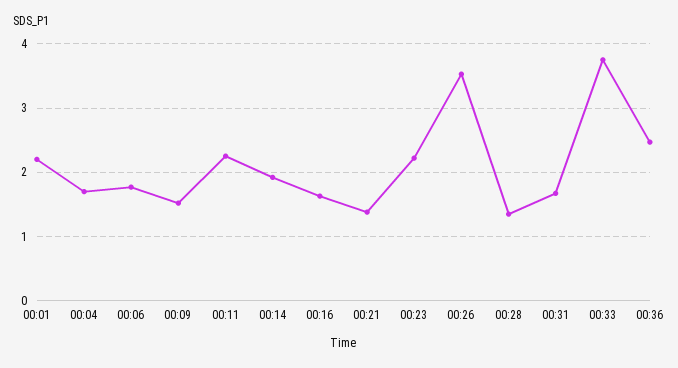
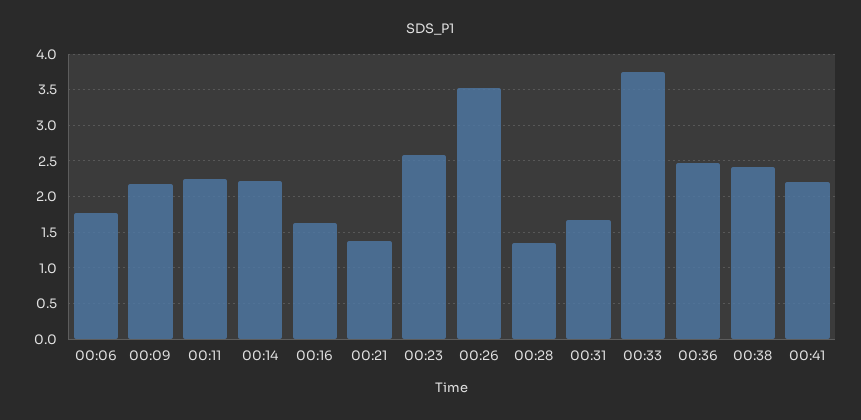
00:01: 2.2 -> none
00:04: 1.7 -> none
00:09: 1.5 -> 2.2
00:14: 1.9 -> 2.2
00:23: 2.2 -> 2.6
00:38: none -> 2.4
00:41: none -> 2.2

